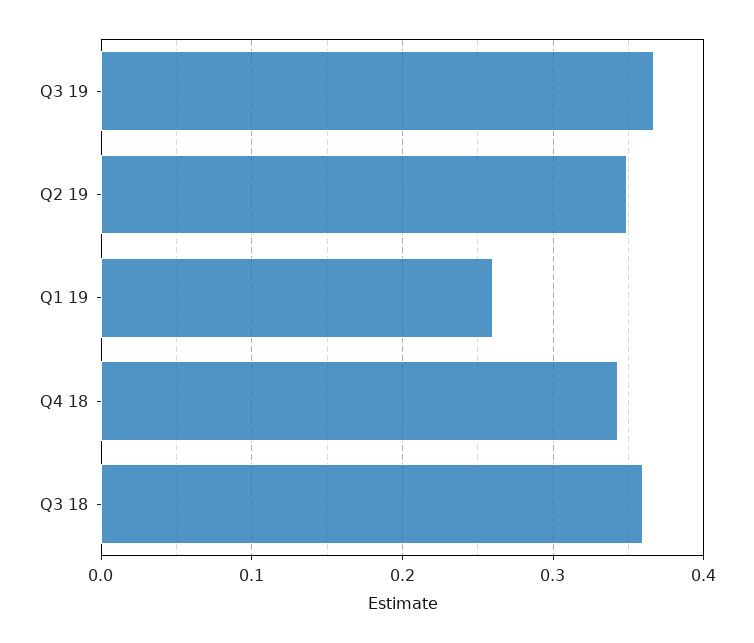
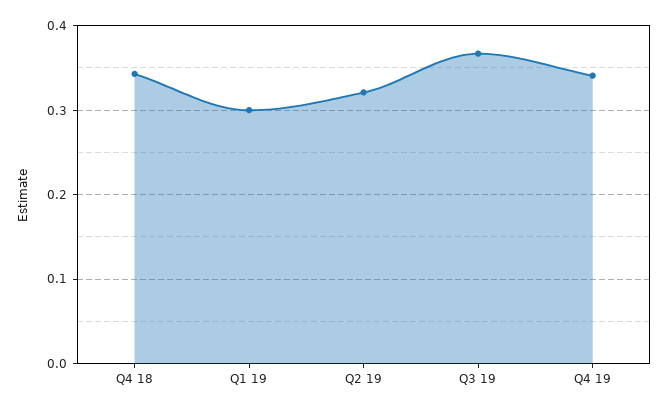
Q2 19: 0.35 -> 0.32
Q1 19: 0.26 -> 0.3
Q3 18: 0.36 -> none
Q4 19: none -> 0.34

